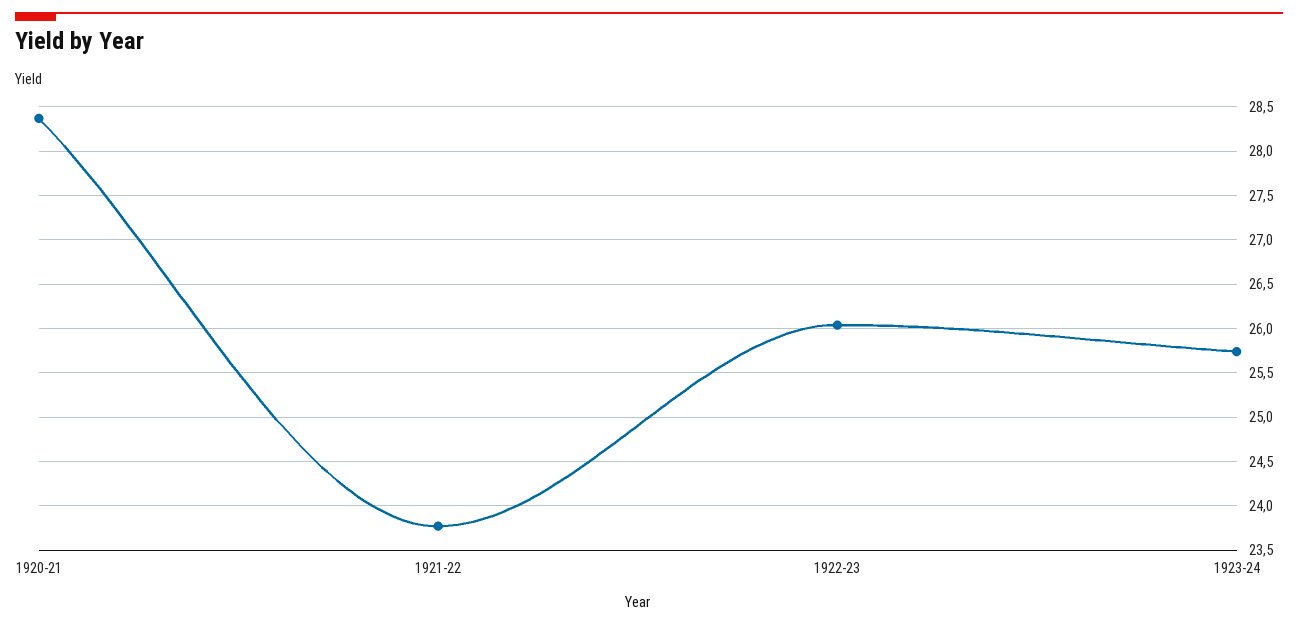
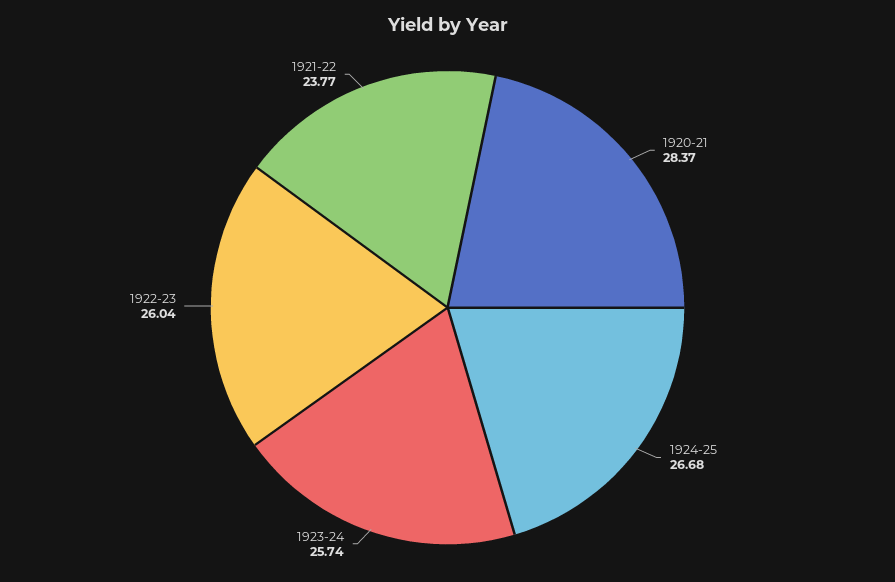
1924-25: none -> 26.68

